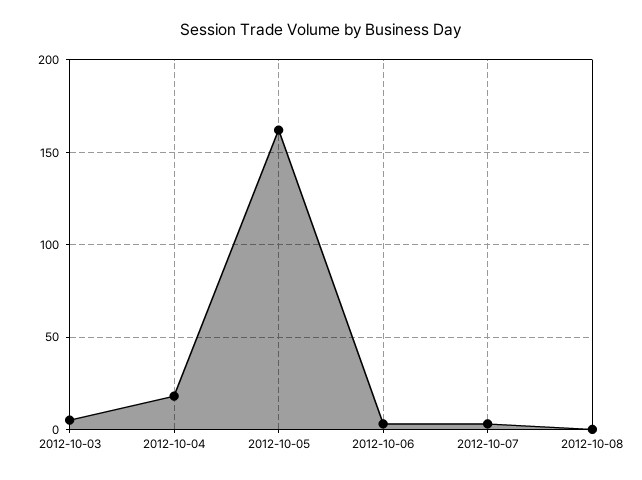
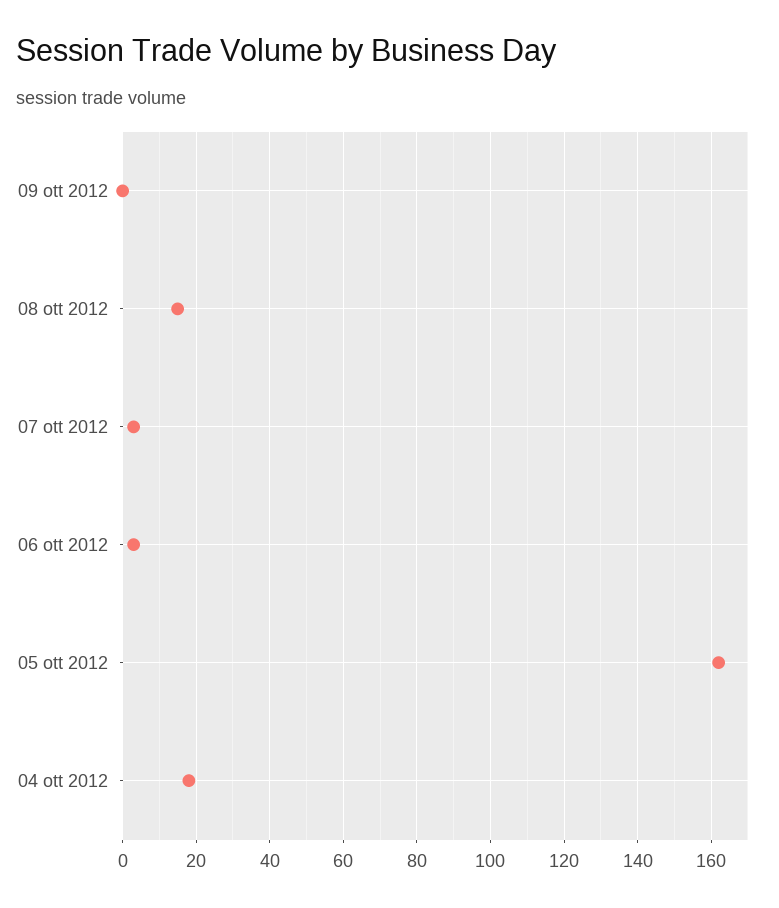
2012-10-03: 5 -> none
2012-10-08: 0 -> 15
09 ott 2012: none -> 0

